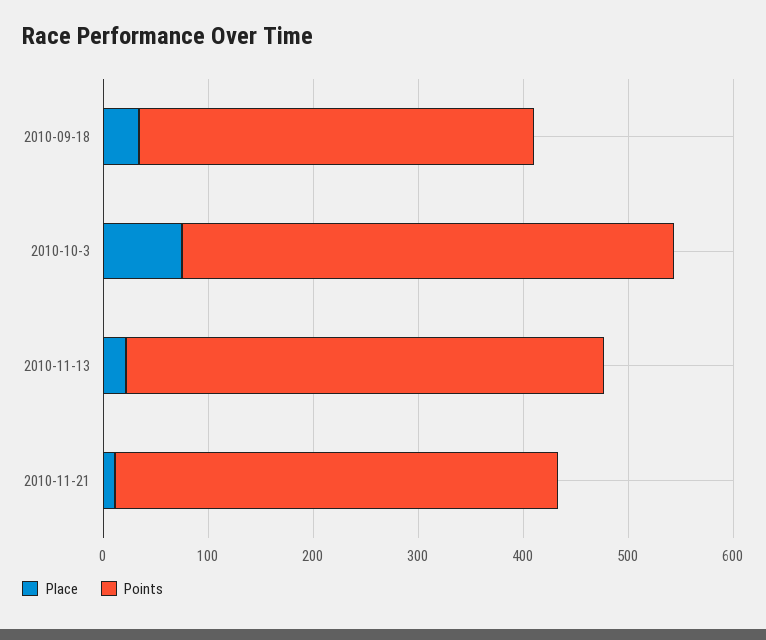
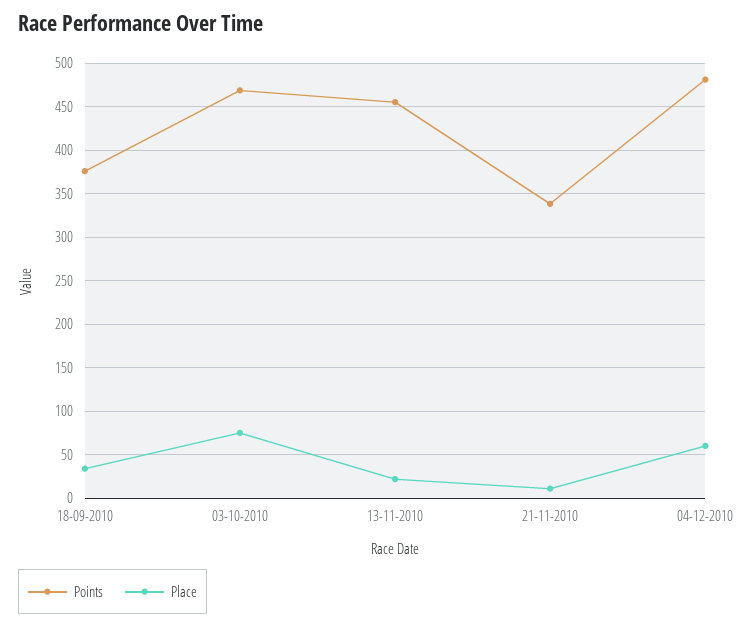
Points, 2010-11-21: 420 -> 340
Points, 04-12-2010: none -> 480
Place, 04-12-2010: none -> 60

